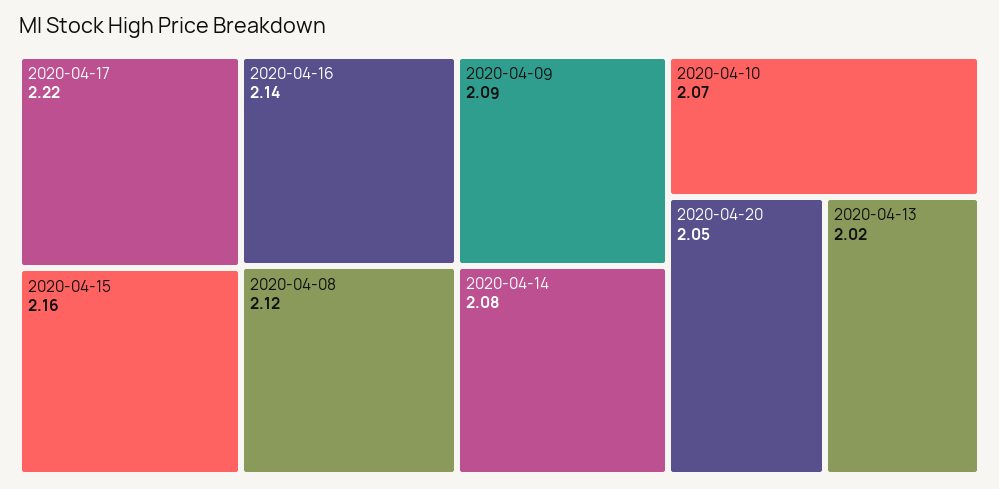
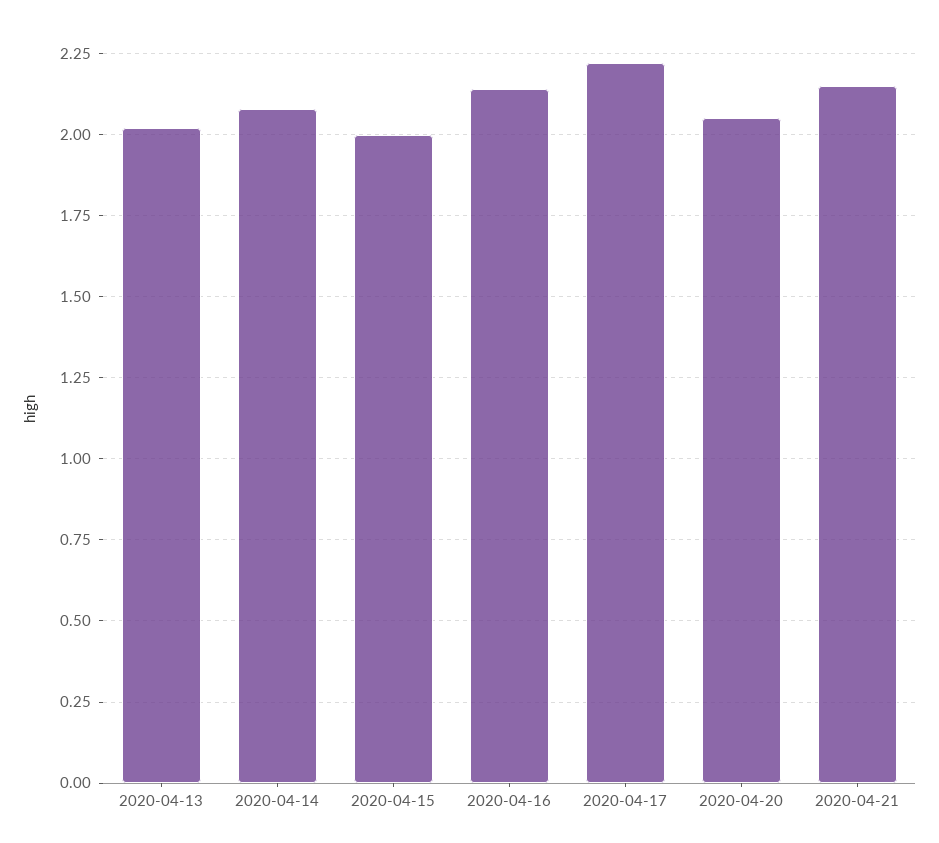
2020-04-15: 2.16 -> 2
2020-04-08: 2.12 -> none
2020-04-09: 2.09 -> none
2020-04-10: 2.07 -> none
2020-04-21: none -> 2.15

